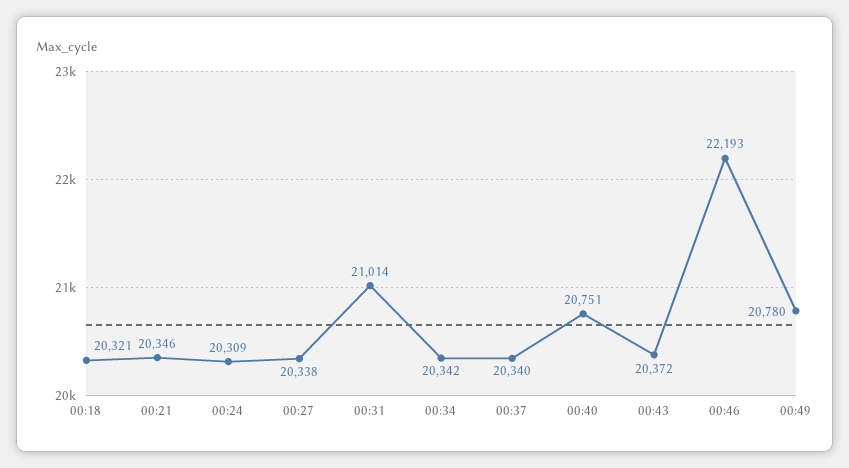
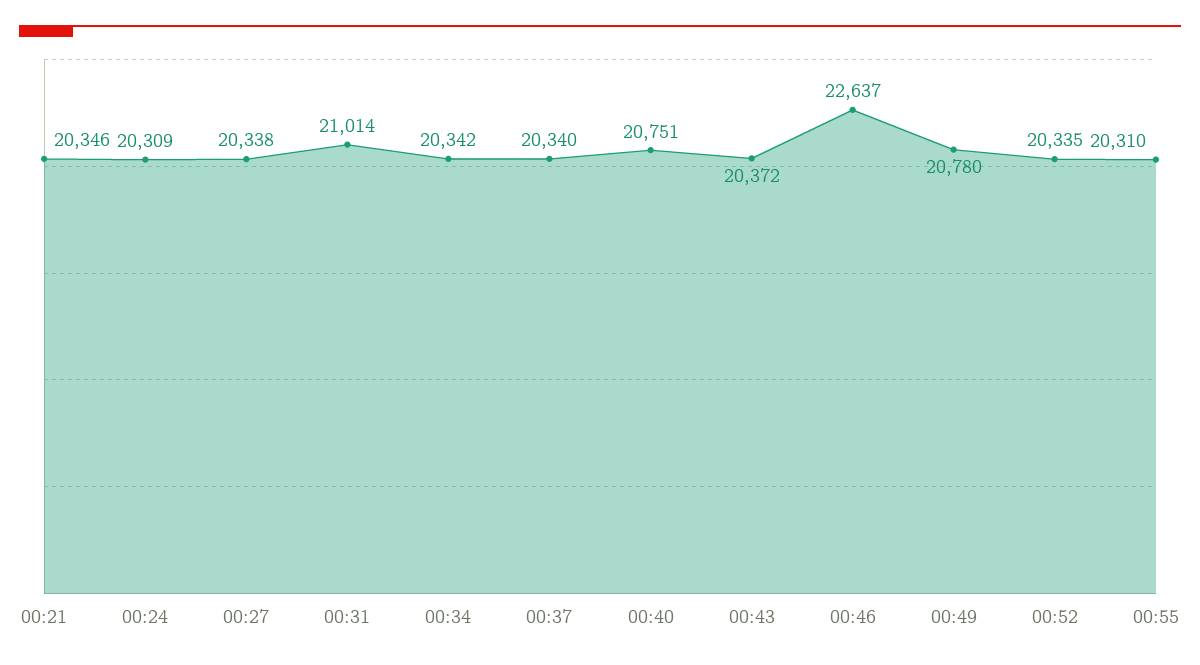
00:18: 20321 -> none
00:46: 22193 -> 22637
00:52: none -> 20335
00:55: none -> 20310

